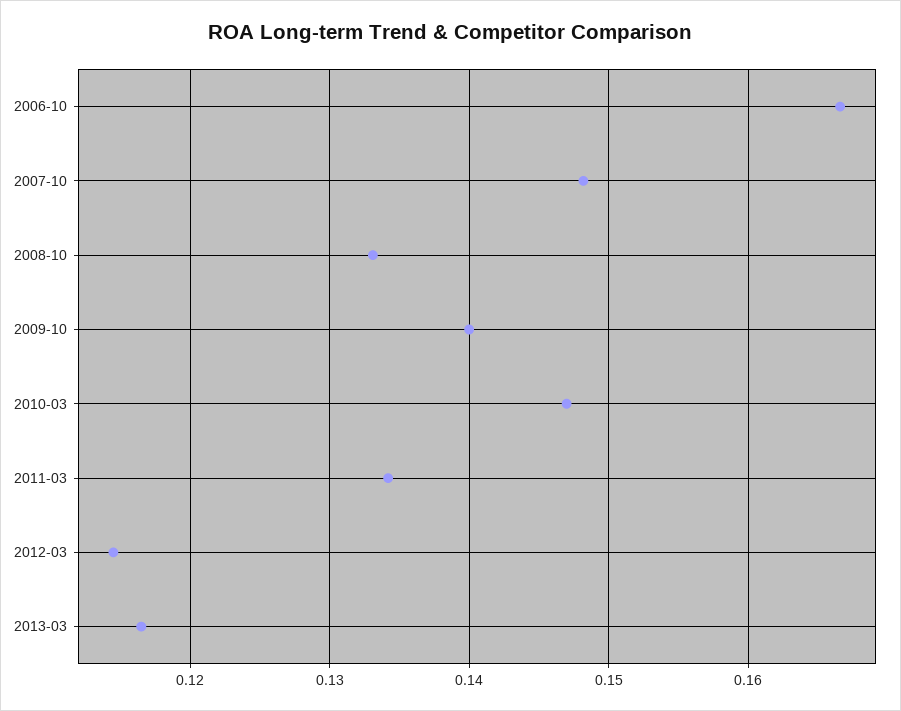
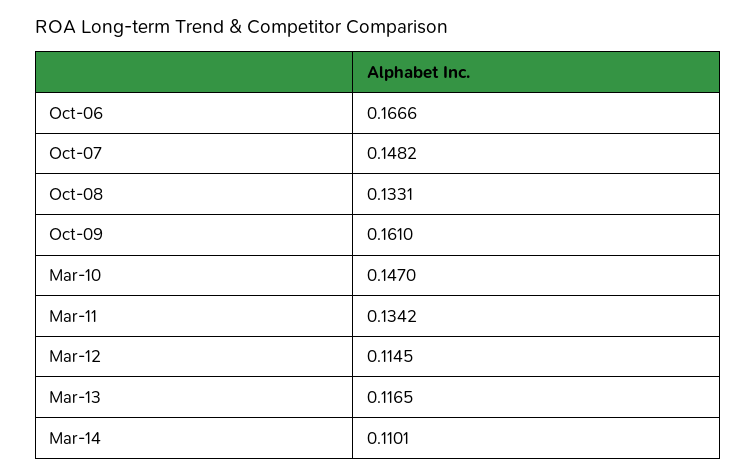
2009-10: 0.14 -> 0.161
Mar-14: none -> 0.1101

